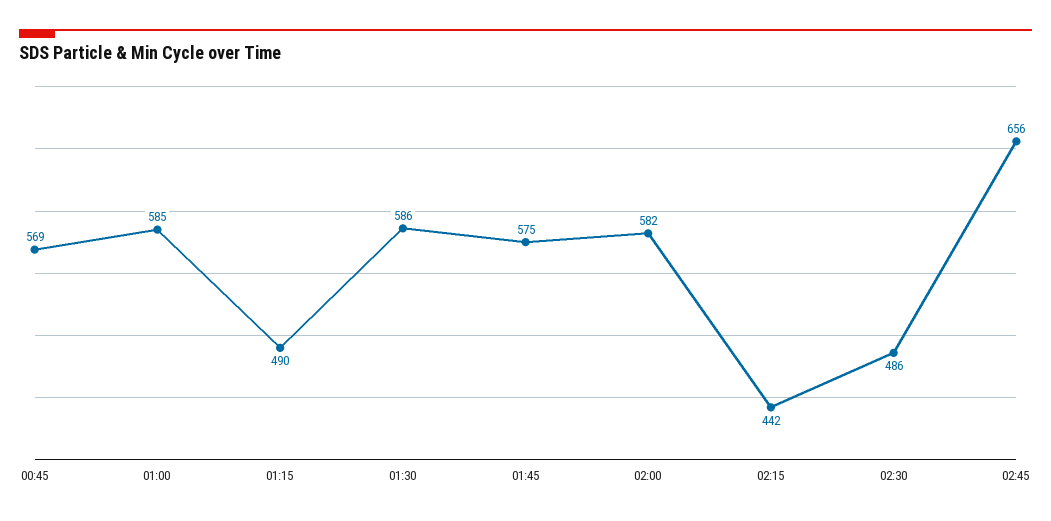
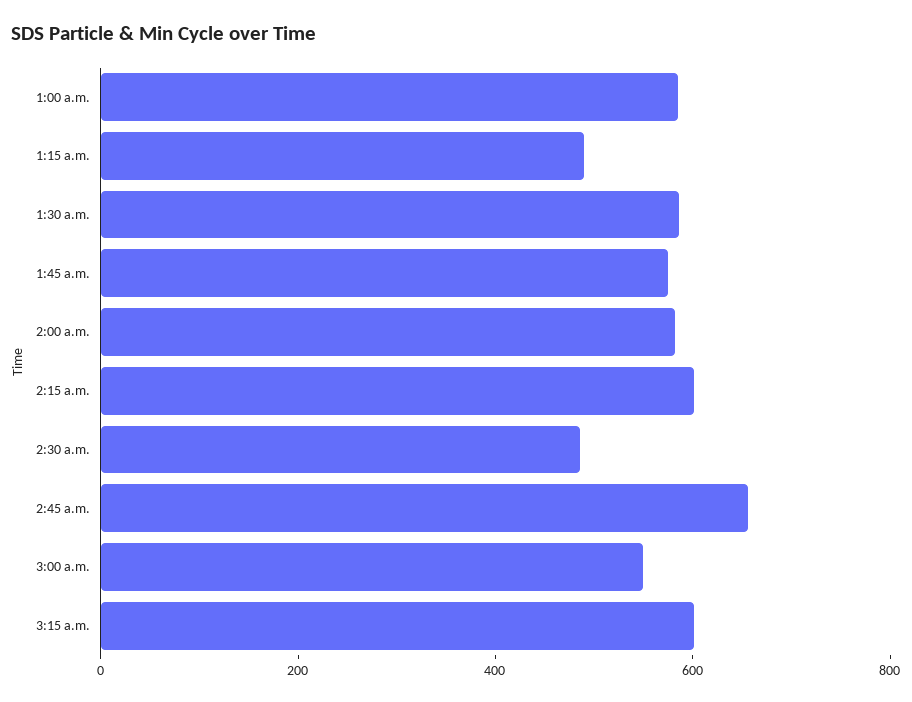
00:45: 569 -> none
02:15: 442 -> 600
3:00 a.m.: none -> 550
3:15 a.m.: none -> 600

